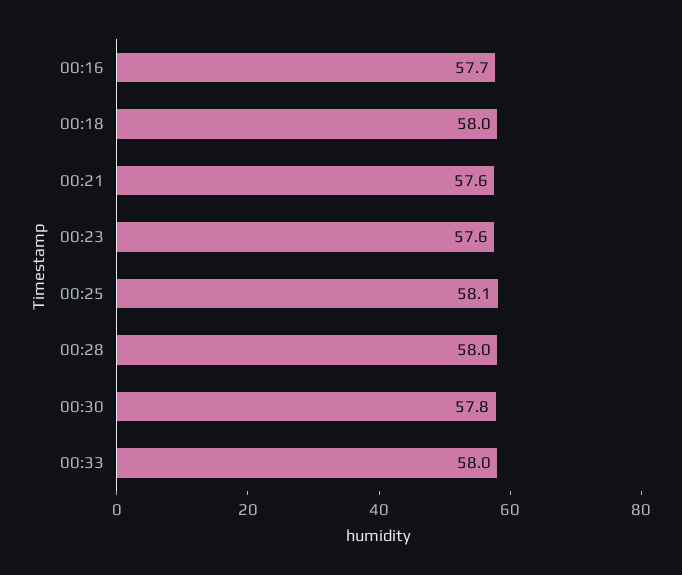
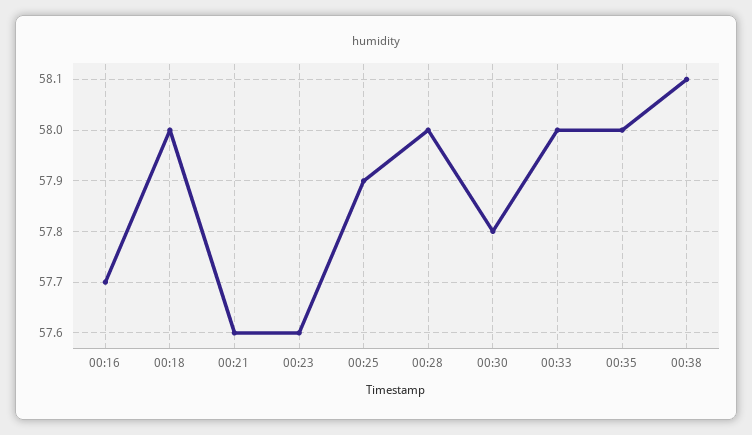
00:25: 58.1 -> 57.9
00:35: none -> 58
00:38: none -> 58.1

